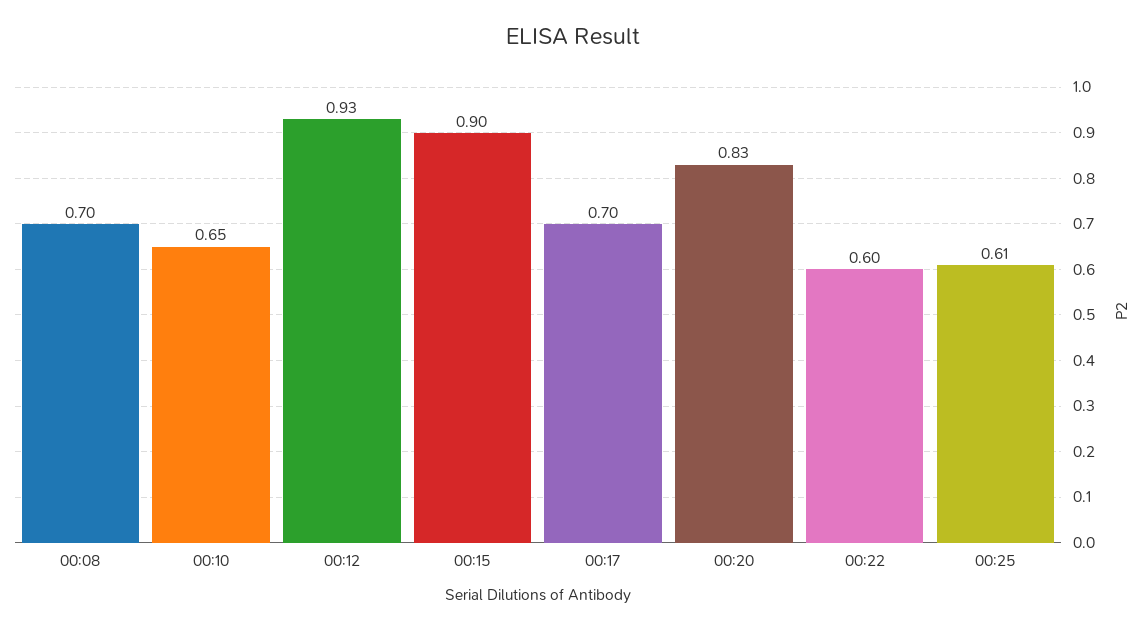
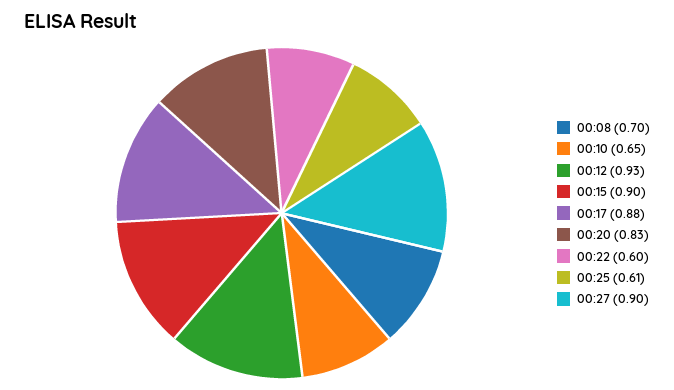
00:17: 0.7 -> 0.88
00:27: none -> 0.9

